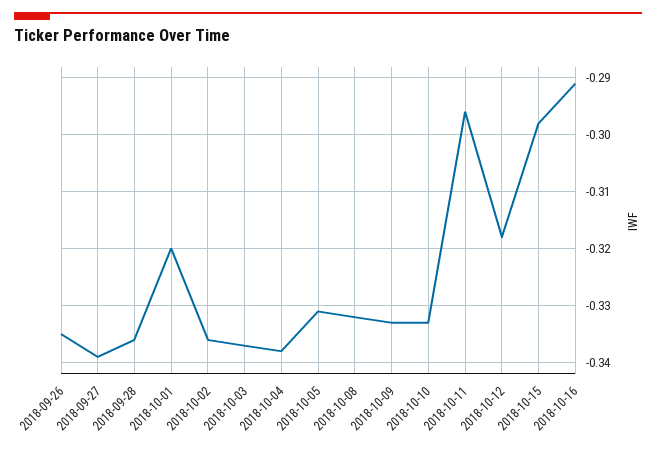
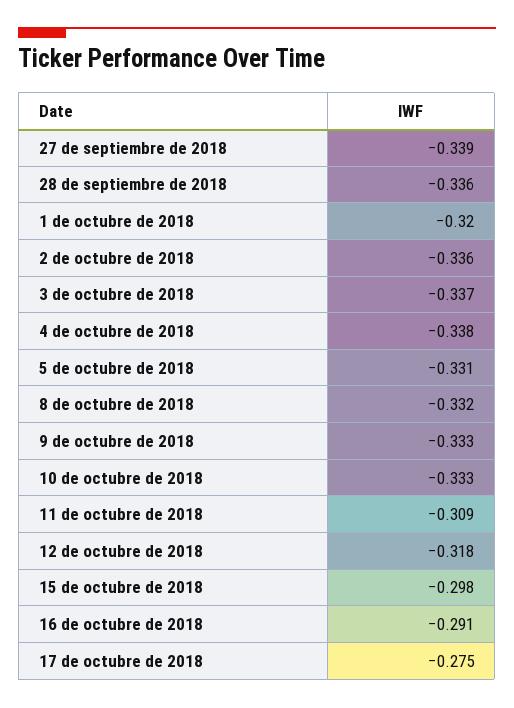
2018-09-26: -0.335 -> none
2018-10-11: -0.295 -> -0.309
17 de octubre de 2018: none -> -0.275

